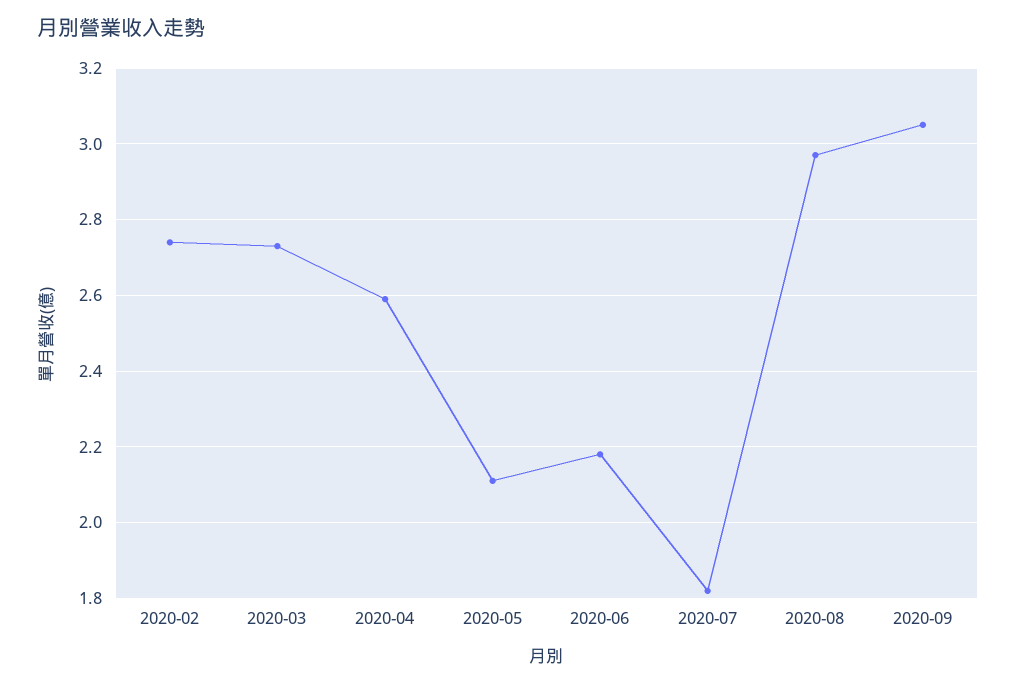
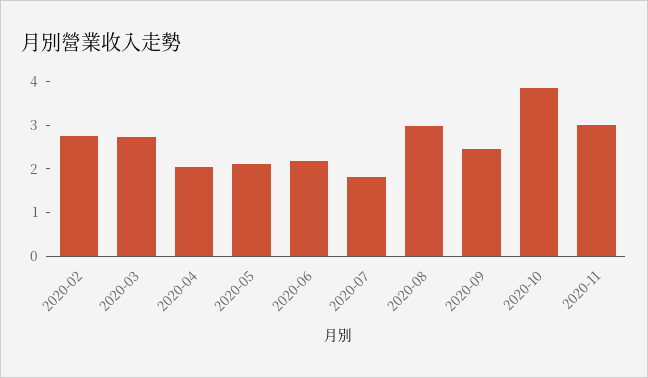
2020-04: 2.6 -> 2
2020-09: 3.05 -> 2.4
2020-10: none -> 3.8
2020-11: none -> 3

